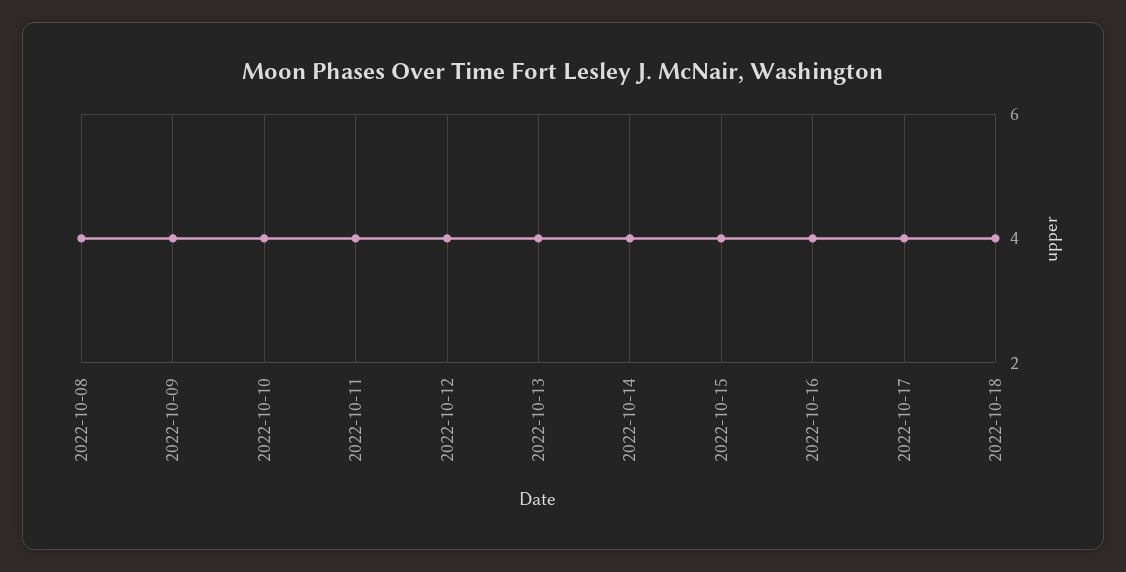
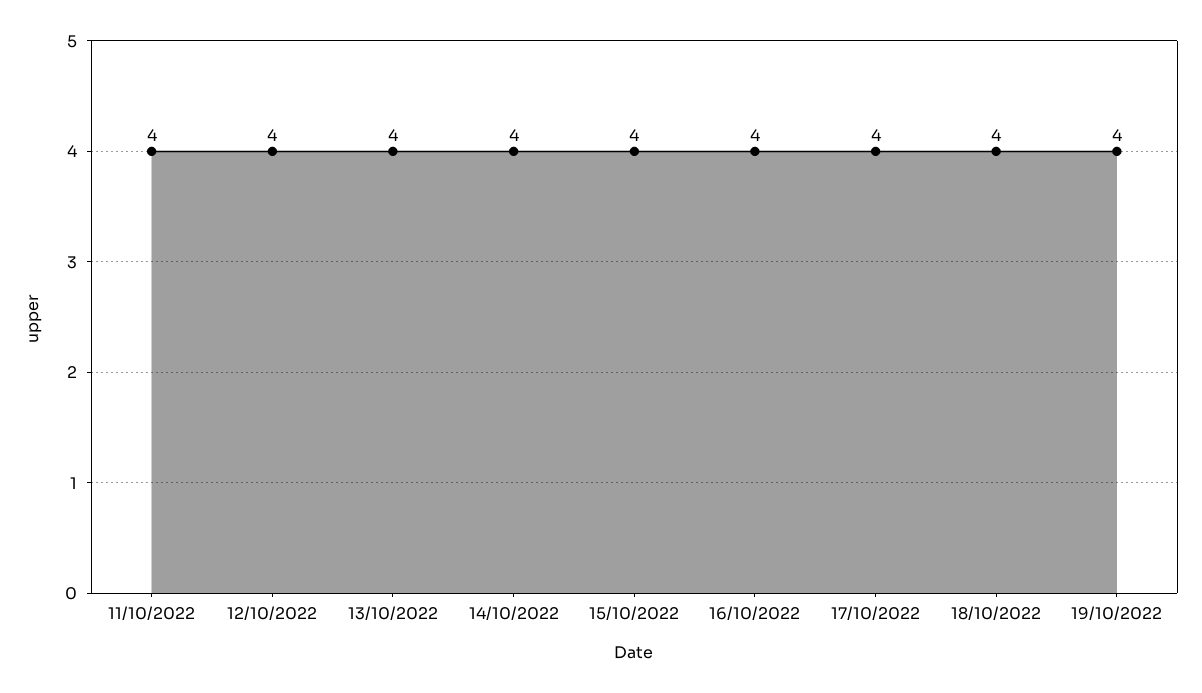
2022-10-08: 4 -> none
2022-10-09: 4 -> none
2022-10-10: 4 -> none
19/10/2022: none -> 4

